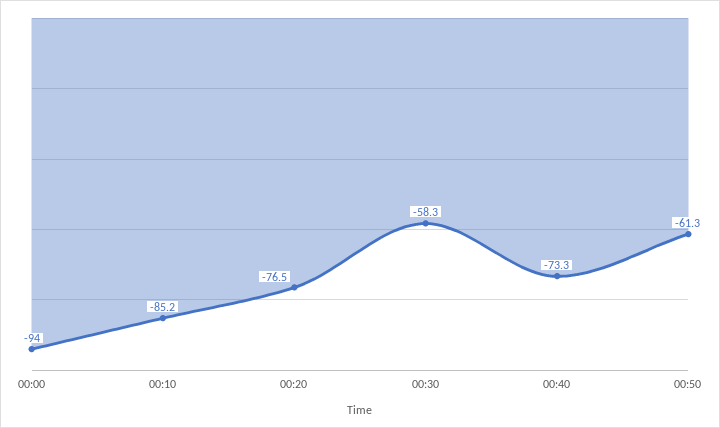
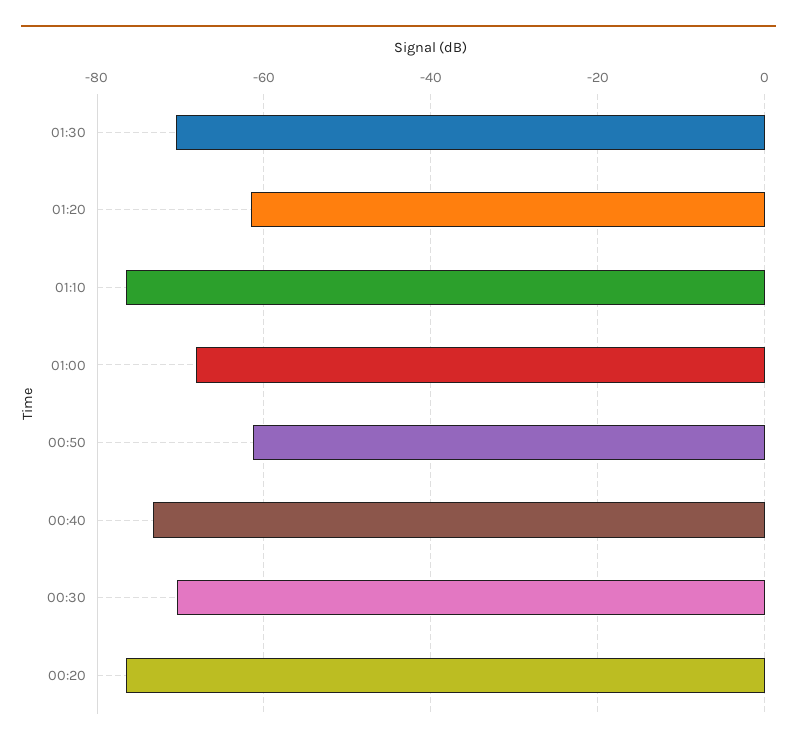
00:00: -94 -> none
00:10: -85.2 -> none
00:30: -58.3 -> -70
01:30: none -> -70
01:20: none -> -62
01:10: none -> -76
01:00: none -> -68

